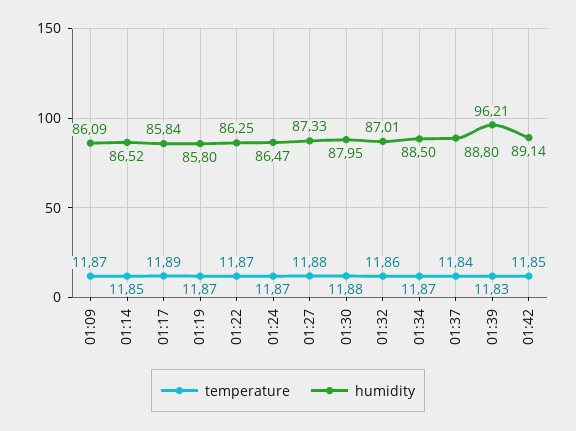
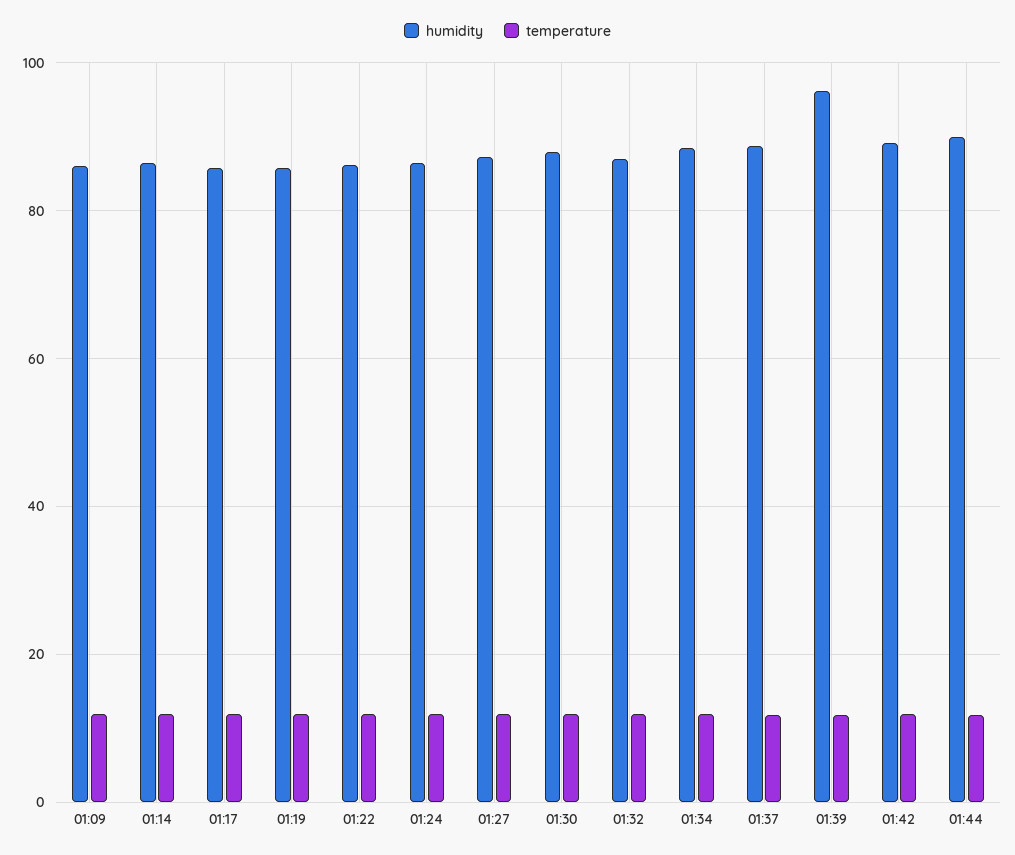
humidity, 01:44: none -> 90
temperature, 01:44: none -> 12

